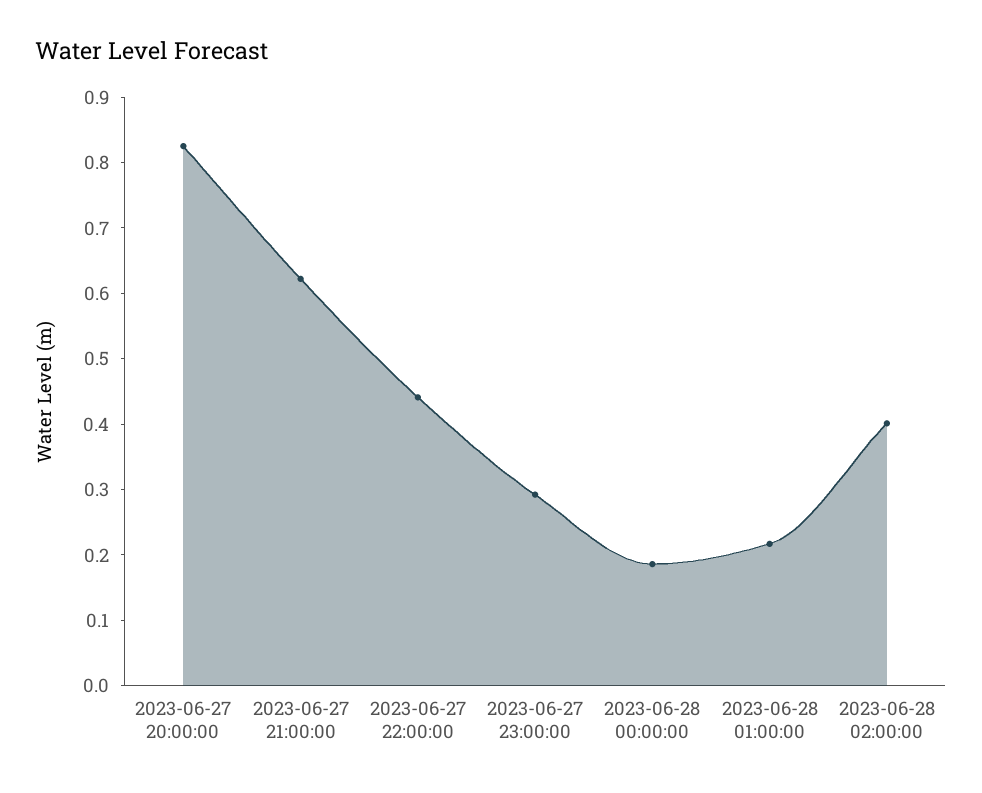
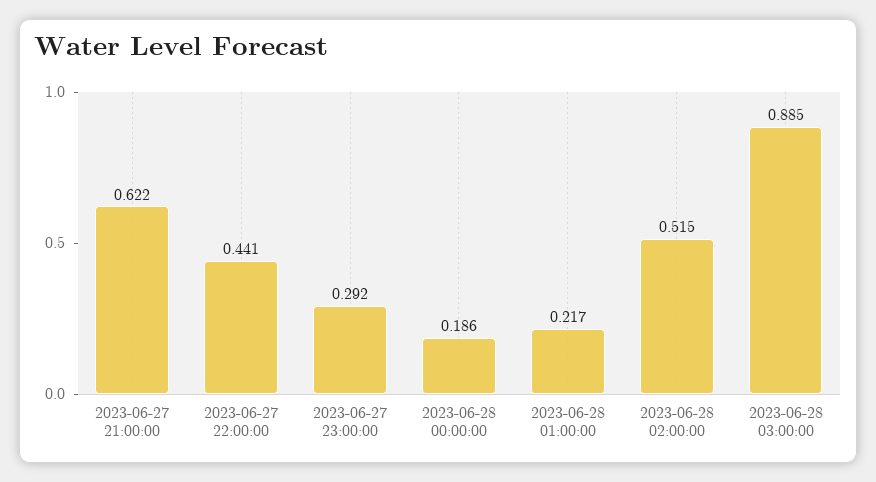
2023-06-27 20:00:00: 0.82 -> none
2023-06-28 02:00:00: 0.4 -> 0.515
2023-06-28 03:00:00: none -> 0.885

